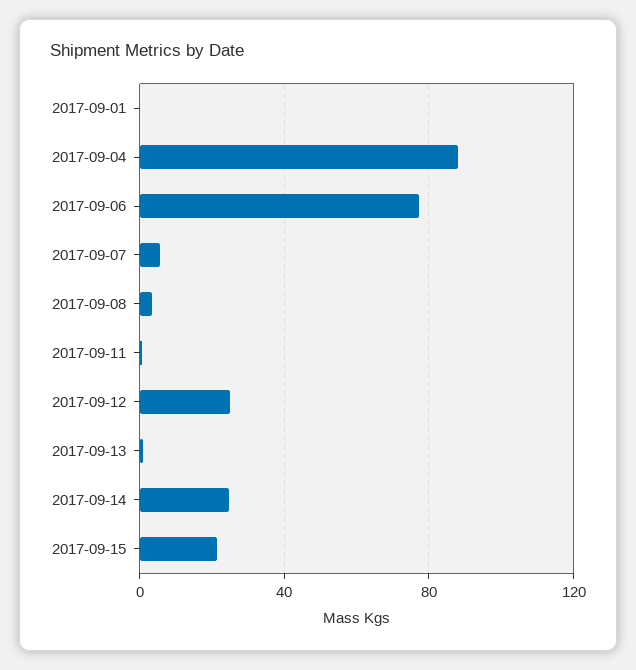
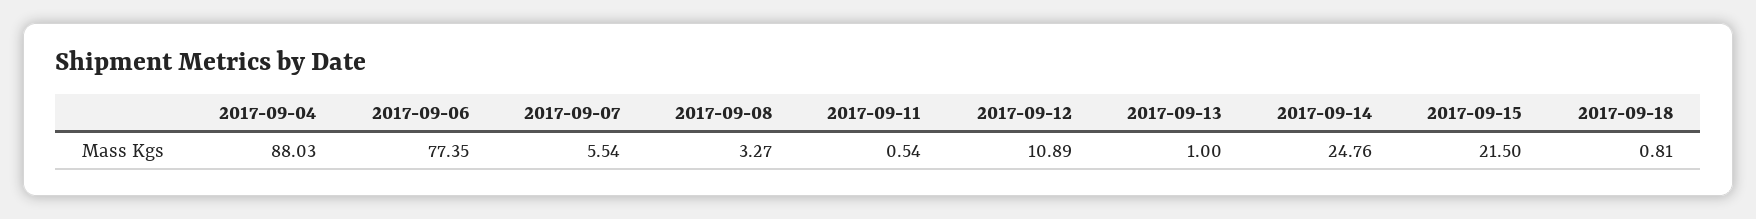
2017-09-01: 0 -> none
2017-09-12: 25 -> 10.89
2017-09-18: none -> 0.81

